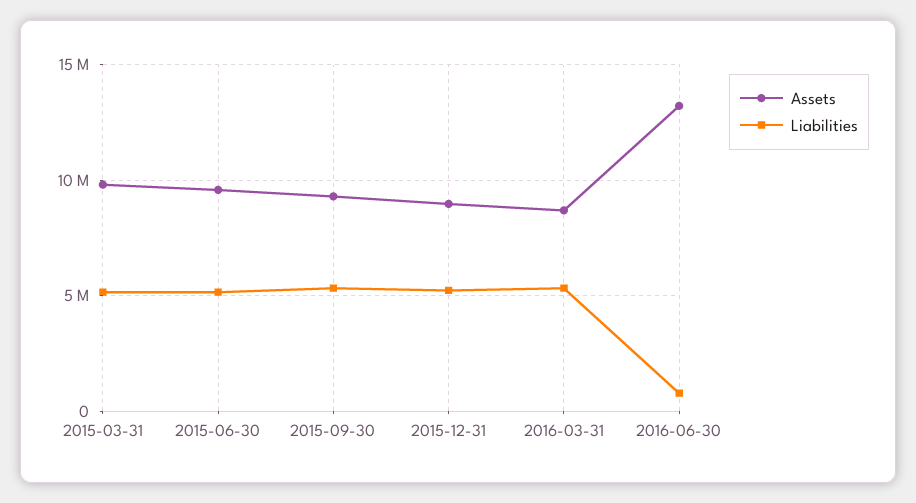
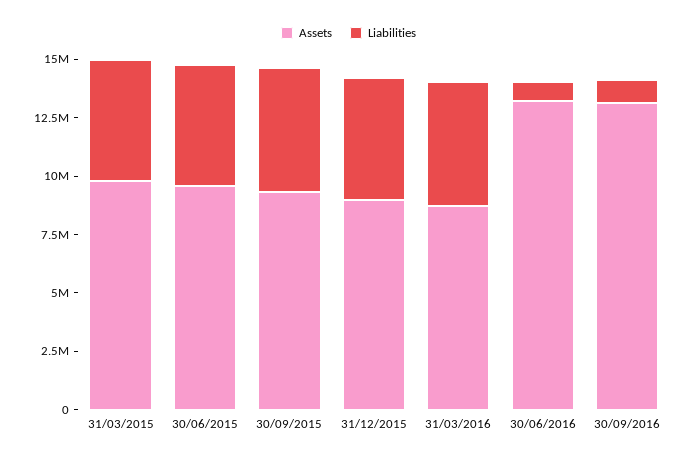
Assets, 30/09/2016: none -> 13000000
Liabilities, 30/09/2016: none -> 1000000

